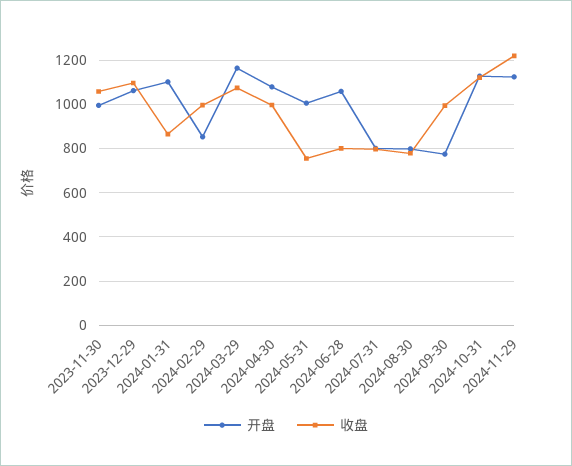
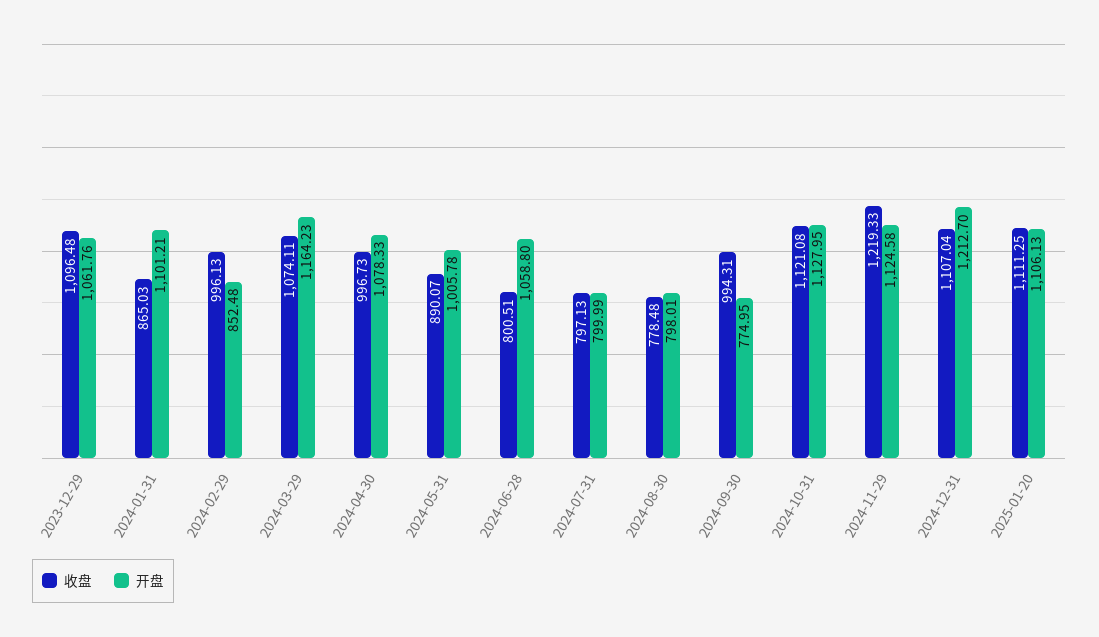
开盘, 2023-11-30: 1000 -> none
收盘, 2023-11-30: 1050 -> none
收盘, 2024-05-31: 750 -> 890.07
收盘, 2024-12-31: none -> 1107.04
开盘, 2024-12-31: none -> 1212.7
收盘, 2025-01-20: none -> 1111.25
开盘, 2025-01-20: none -> 1106.13

